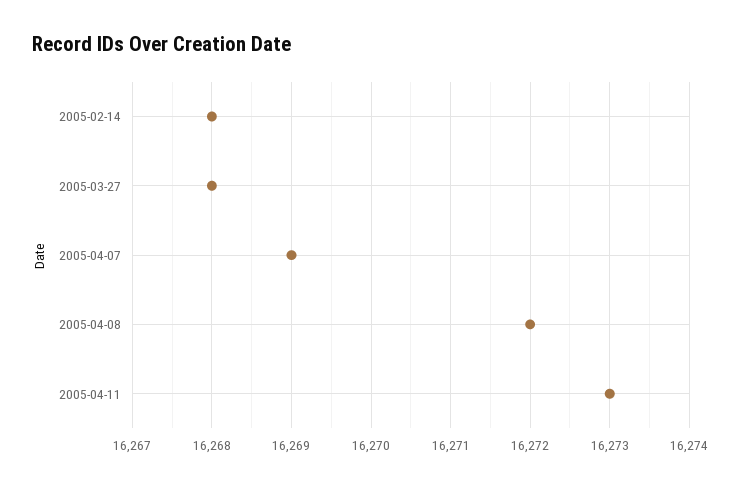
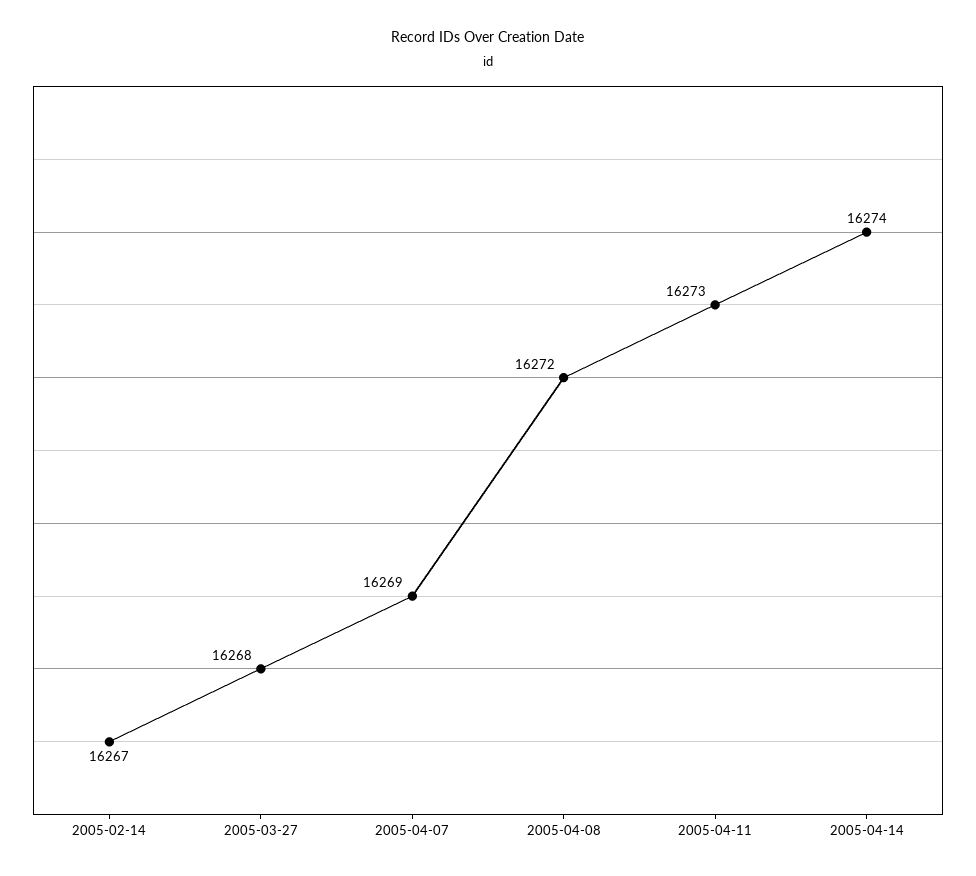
2005-02-14: 16268 -> 16267
2005-04-14: none -> 16274

